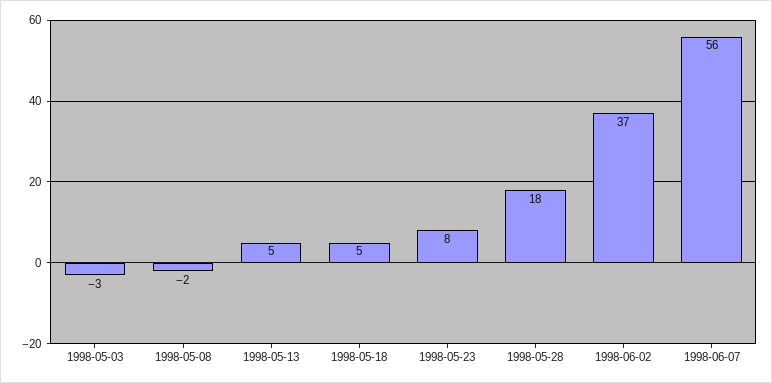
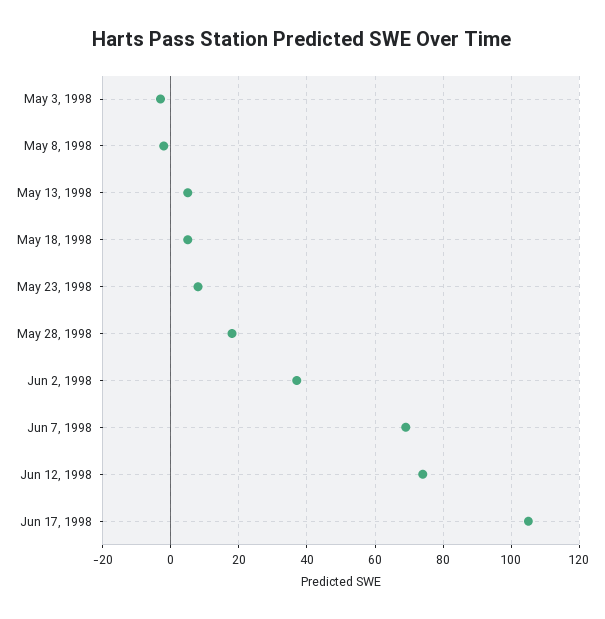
1998-06-07: 56 -> 70
Jun 12, 1998: none -> 75
Jun 17, 1998: none -> 105

